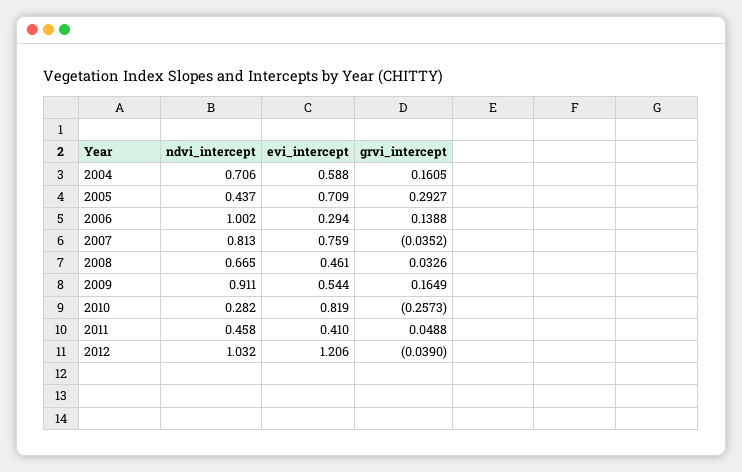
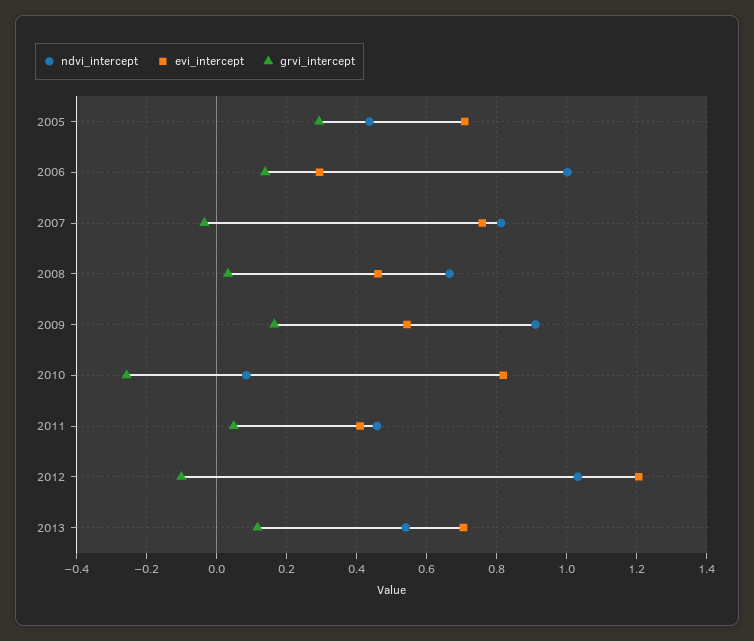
ndvi_intercept, 2004: 0.706 -> none
evi_intercept, 2004: 0.588 -> none
grvi_intercept, 2004: 0.1605 -> none
ndvi_intercept, 2010: 0.282 -> 0.08
grvi_intercept, 2012: -0.039 -> -0.1
ndvi_intercept, 2013: none -> 0.54
evi_intercept, 2013: none -> 0.7
grvi_intercept, 2013: none -> 0.12

